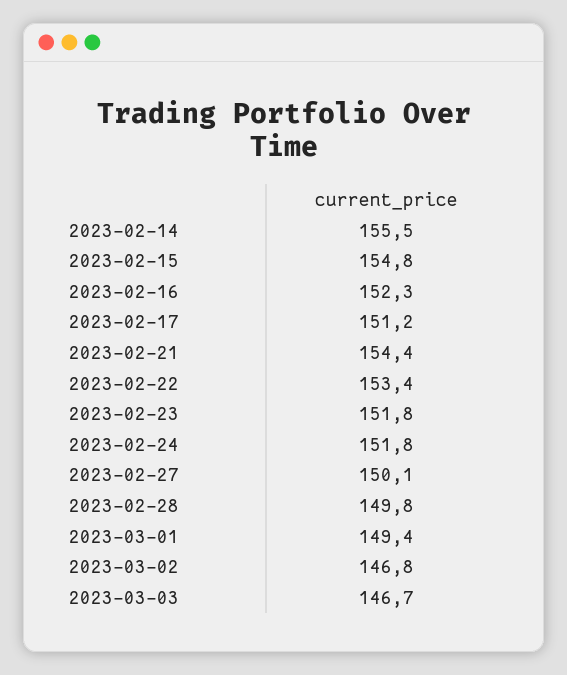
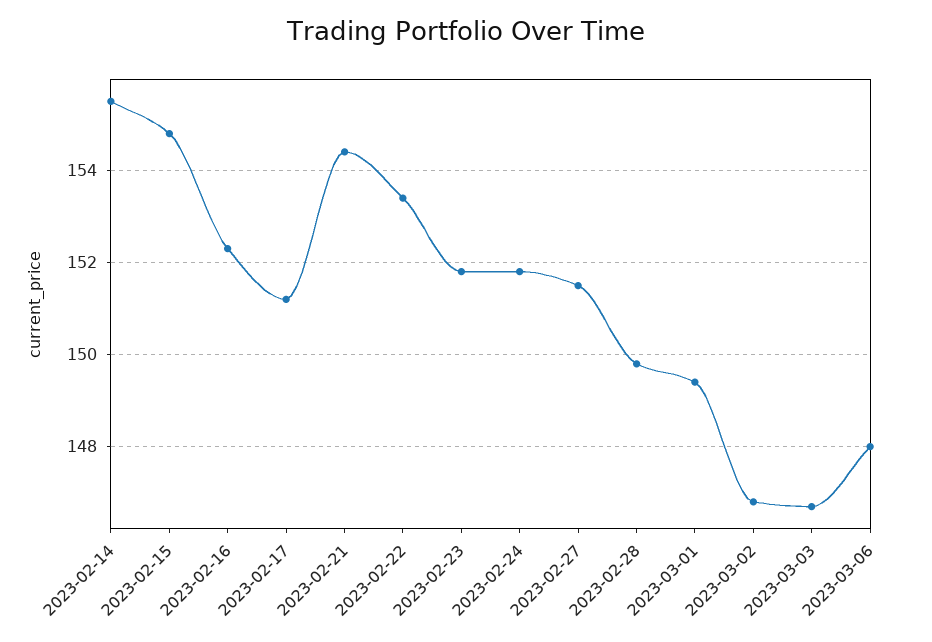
2023-02-27: 150.1 -> 151.5
2023-03-06: none -> 148

